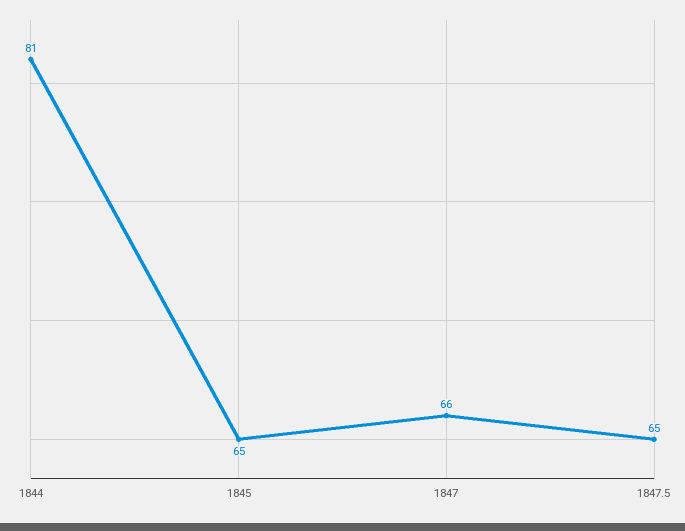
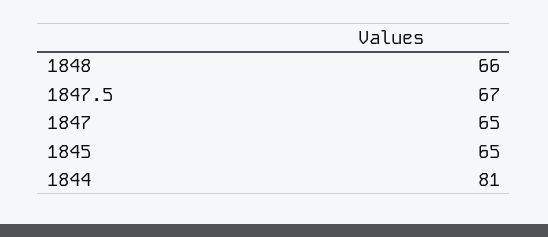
1847: 66 -> 65
1847.5: 65 -> 67
1848: none -> 66

